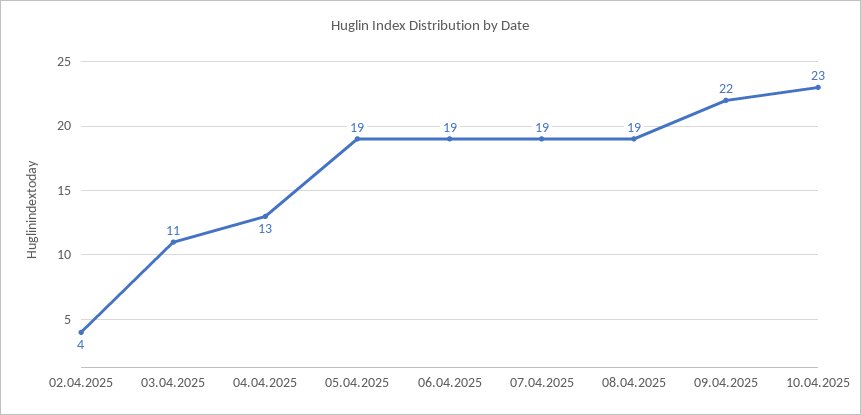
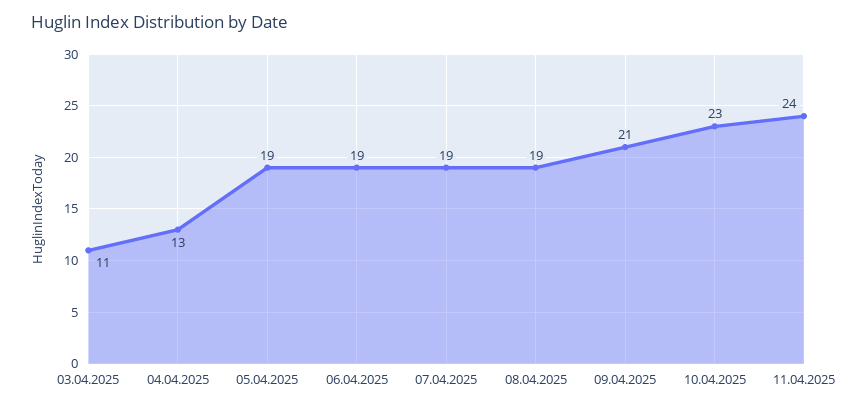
02.04.2025: 4 -> none
09.04.2025: 22 -> 21
11.04.2025: none -> 24

